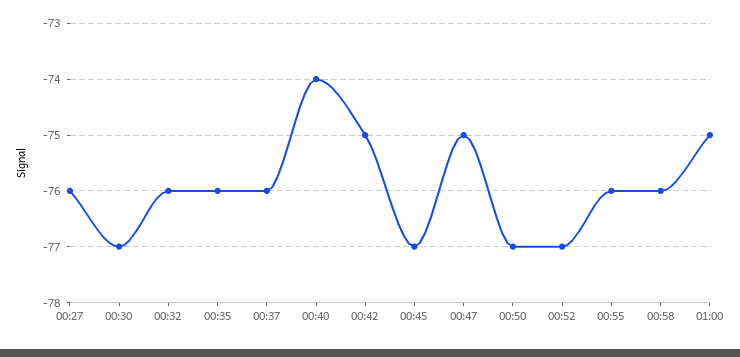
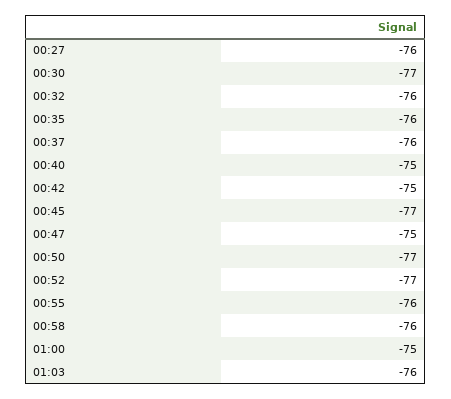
00:40: -74 -> -75
01:03: none -> -76

